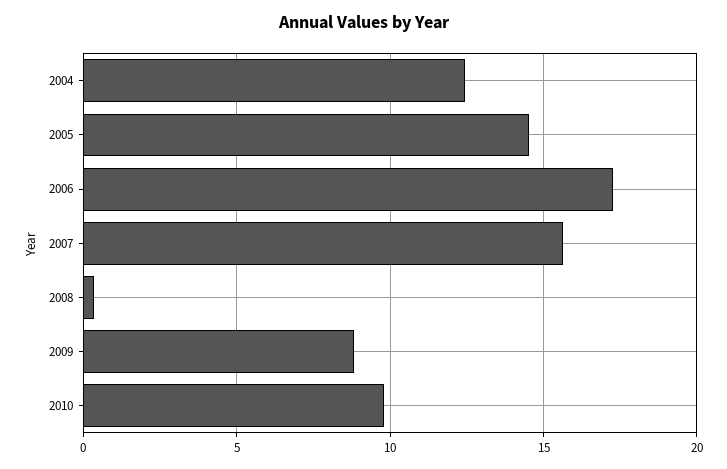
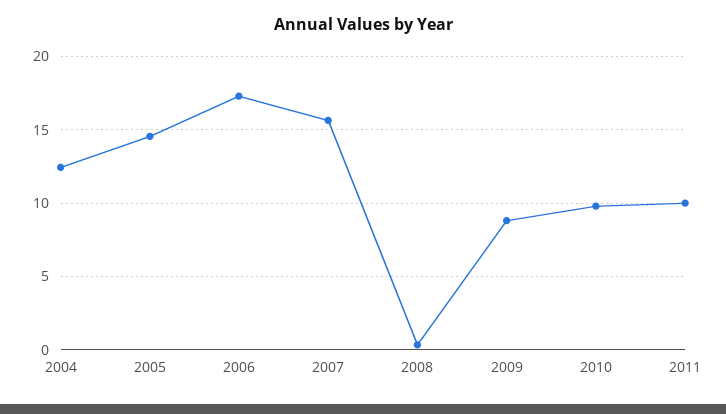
2011: none -> 10

